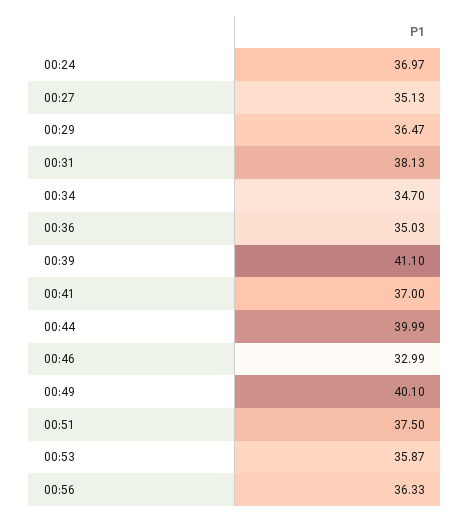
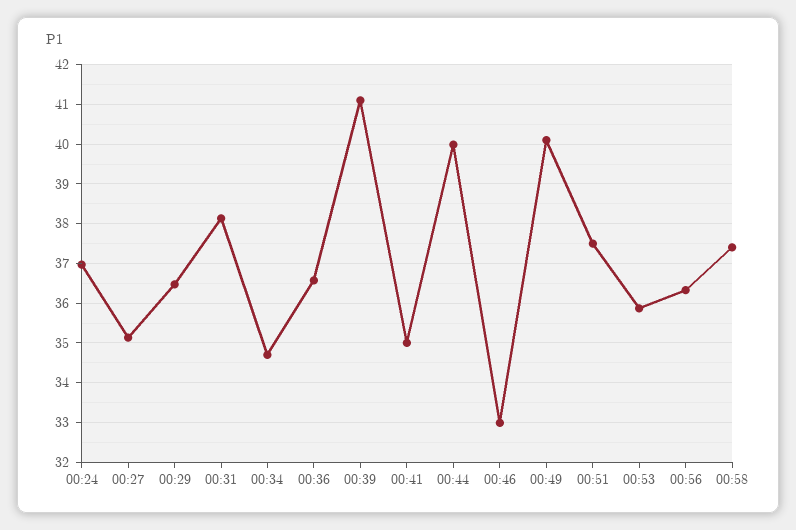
00:36: 35.03 -> 36.6
00:41: 37 -> 35
00:58: none -> 37.4

